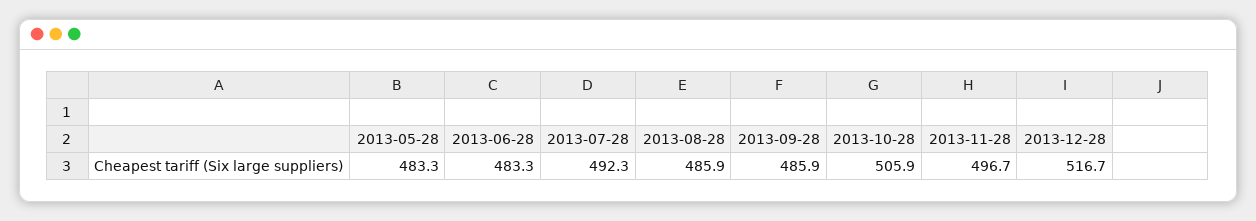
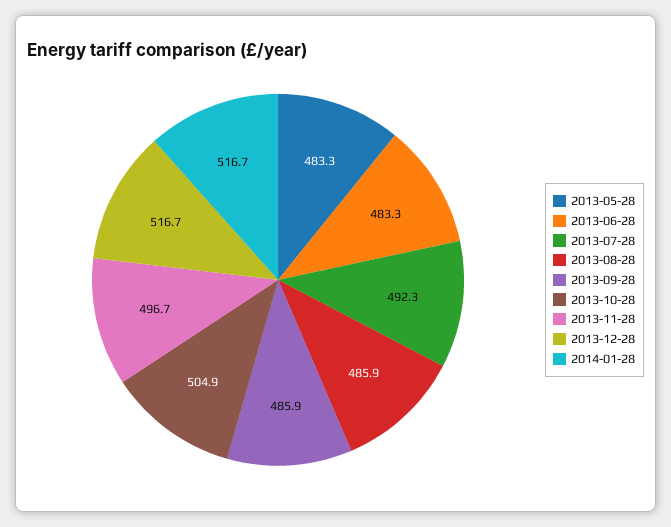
2013-10-28: 505.9 -> 504.9
2014-01-28: none -> 516.7

